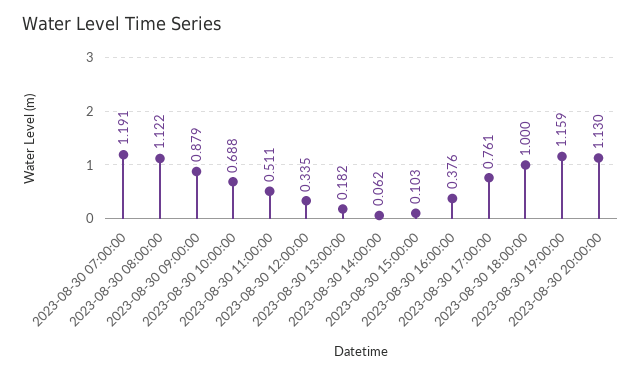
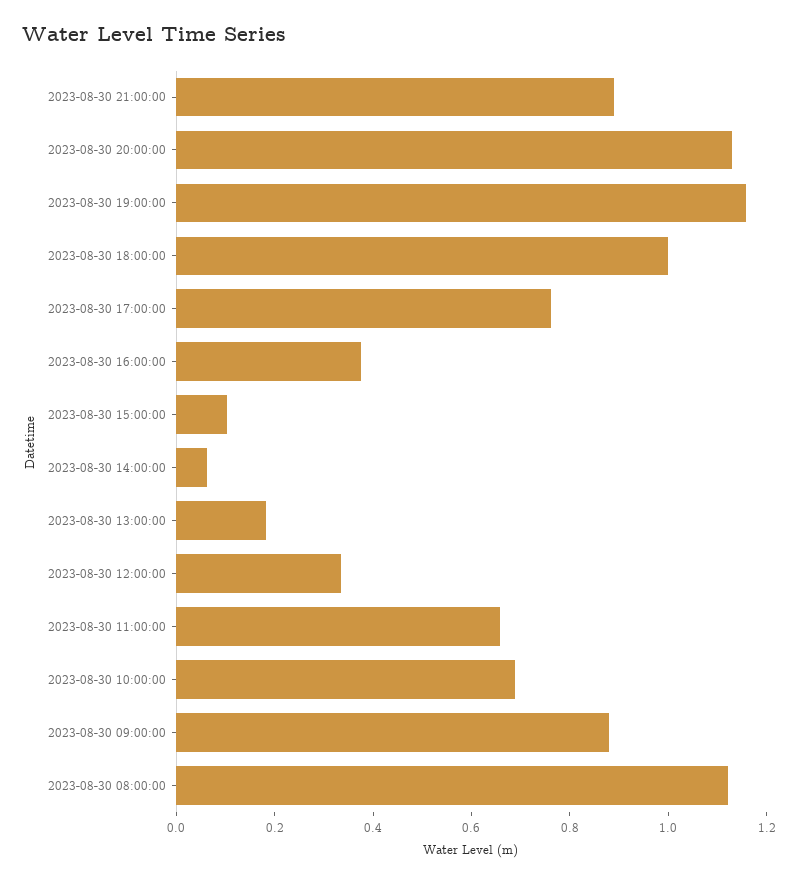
2023-08-30 07:00:00: 1.191 -> none
2023-08-30 11:00:00: 0.511 -> 0.65
2023-08-30 21:00:00: none -> 0.9

